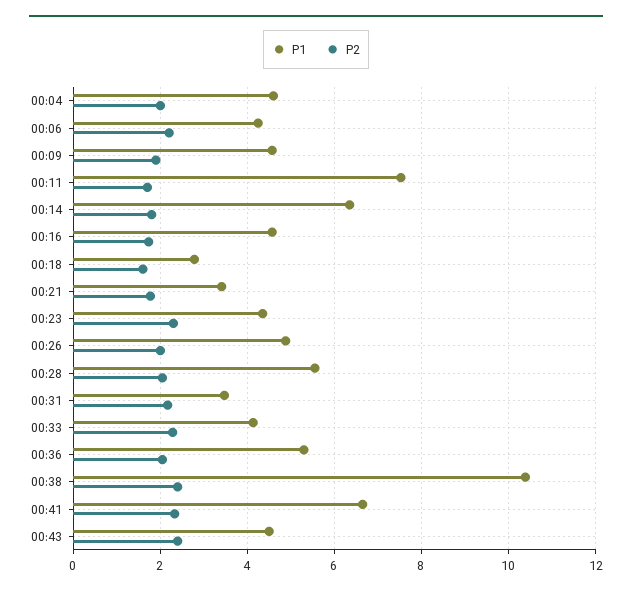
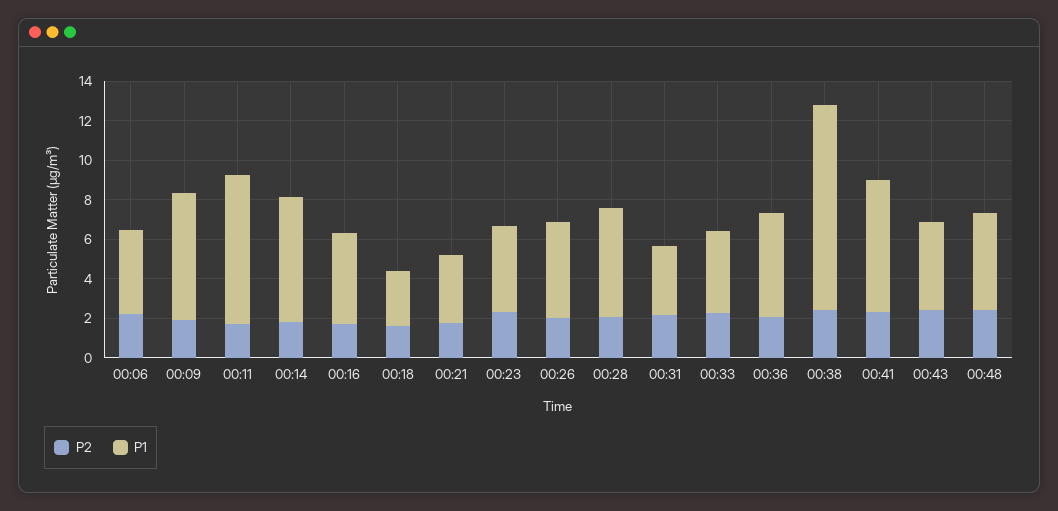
P1, 00:04: 4.6 -> none
P2, 00:04: 2 -> none
P1, 00:09: 4.6 -> 6.5
P2, 00:48: none -> 2.5
P1, 00:48: none -> 5

